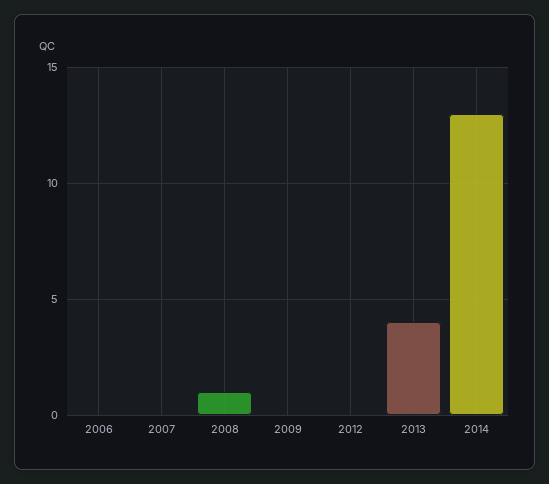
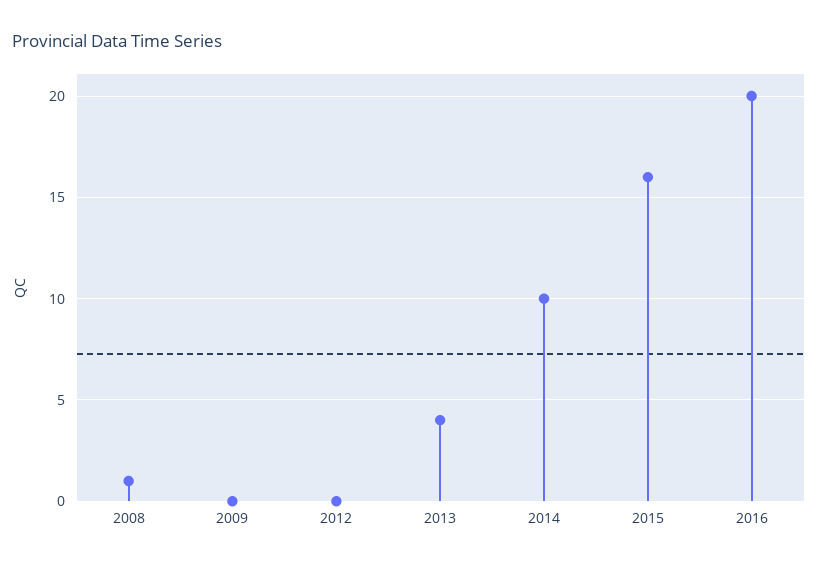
2006: 0 -> none
2007: 0 -> none
2014: 13 -> 10
2015: none -> 16
2016: none -> 20

